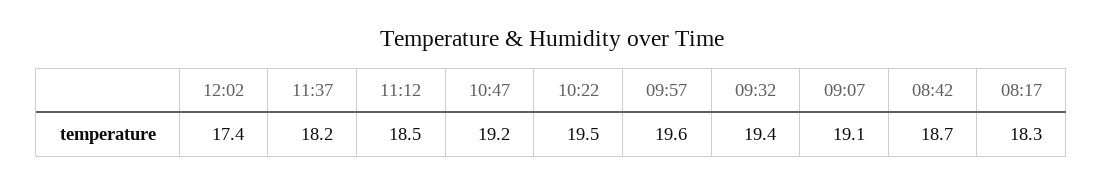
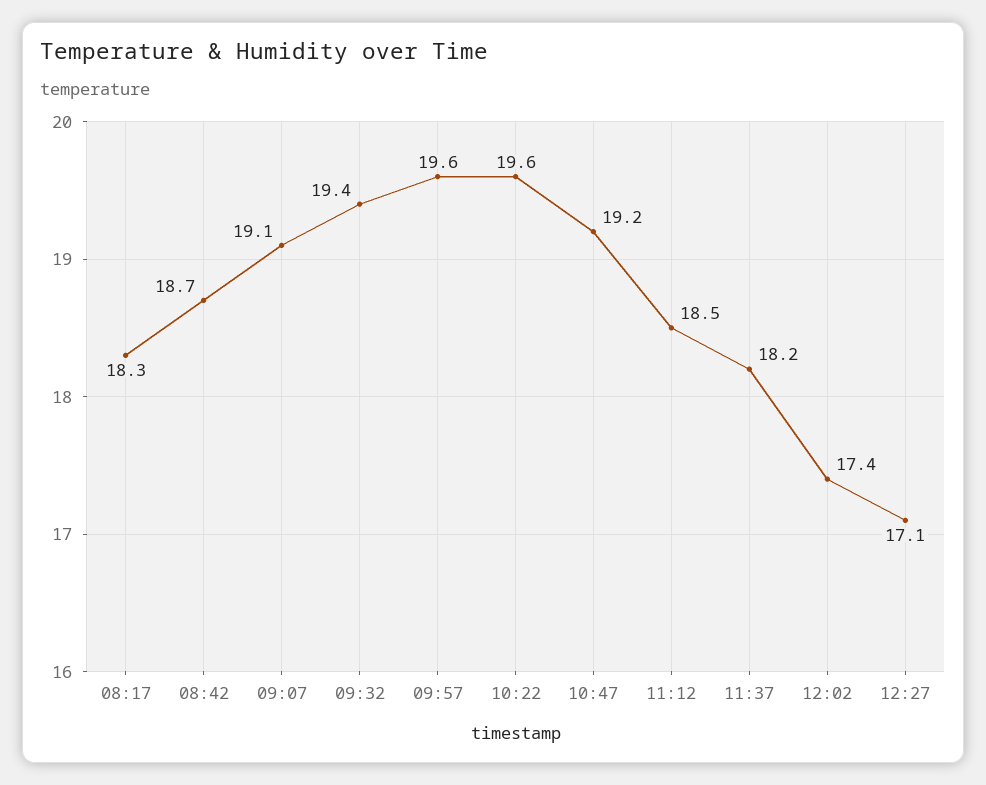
10:22: 19.5 -> 19.6
12:27: none -> 17.1

